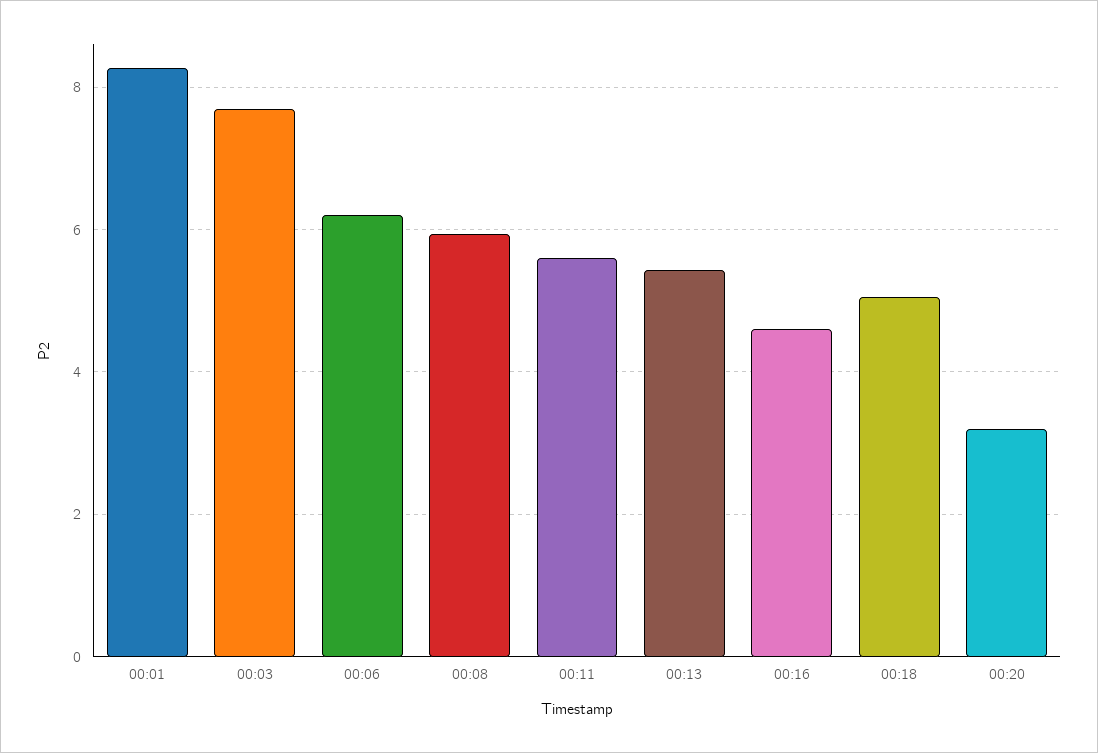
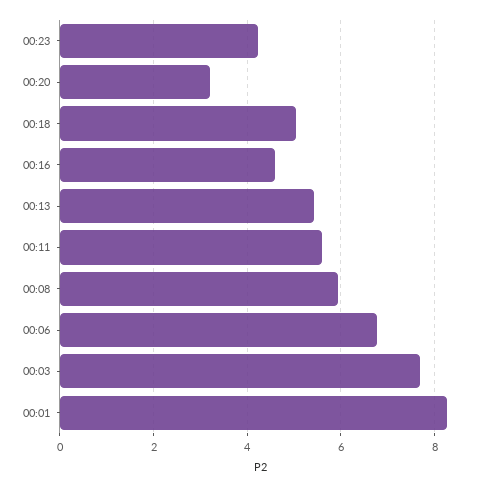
00:06: 6.2 -> 6.8
00:23: none -> 4.2

